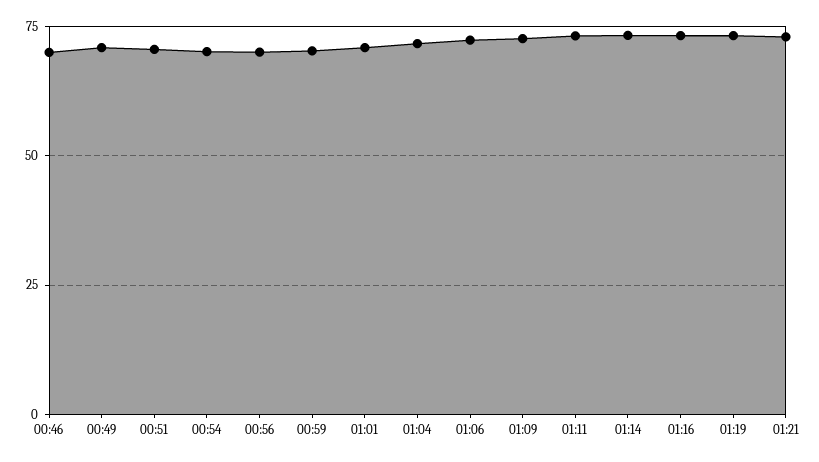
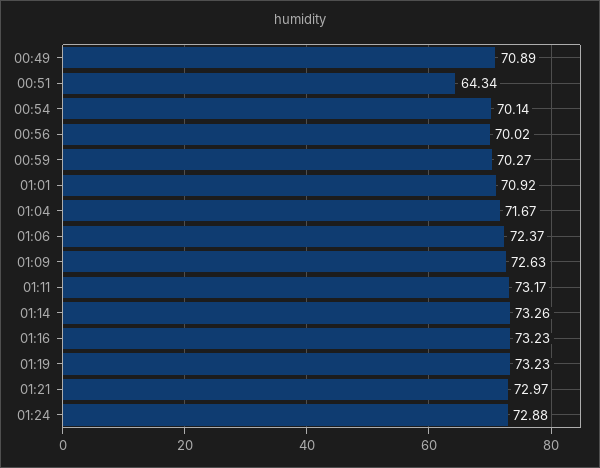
00:46: 70 -> none
00:51: 70 -> 64.34
01:24: none -> 72.88

